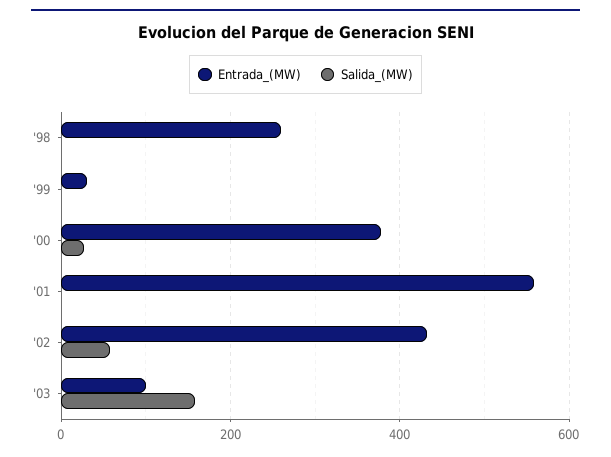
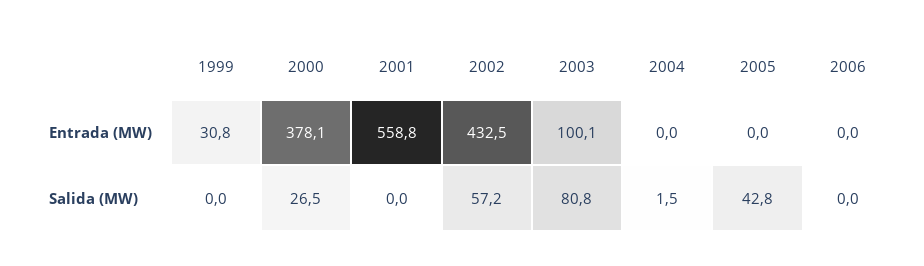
Entrada_(MW), '98: 260 -> none
Salida_(MW), '98: 0 -> none
Salida_(MW), '03: 160 -> 80.8
Entrada_(MW), 2004: none -> 0
Entrada_(MW), 2005: none -> 0
Entrada_(MW), 2006: none -> 0
Salida_(MW), 2004: none -> 1.5
Salida_(MW), 2005: none -> 42.8
Salida_(MW), 2006: none -> 0

